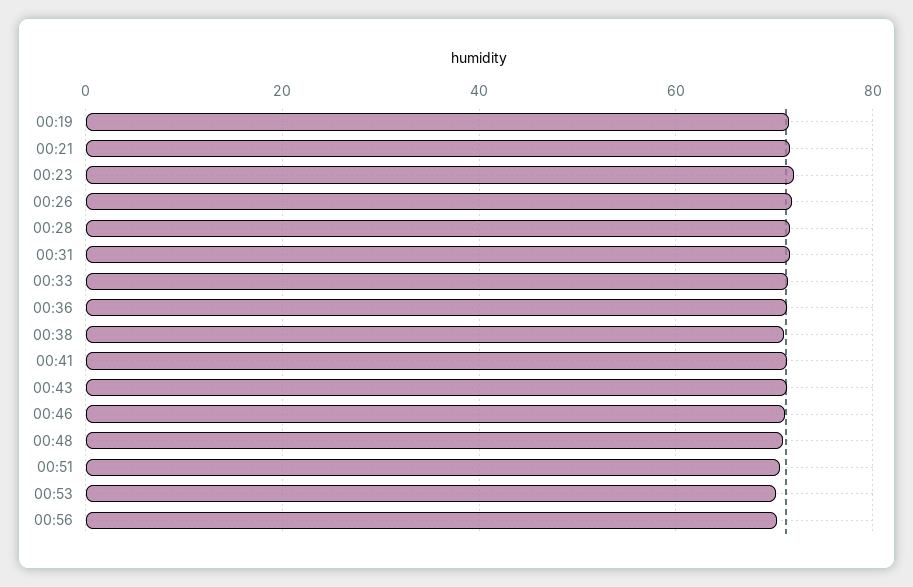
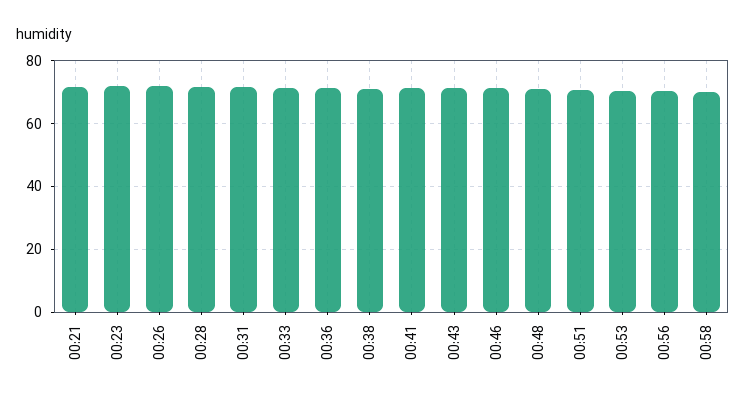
00:19: 72 -> none
00:58: none -> 70

